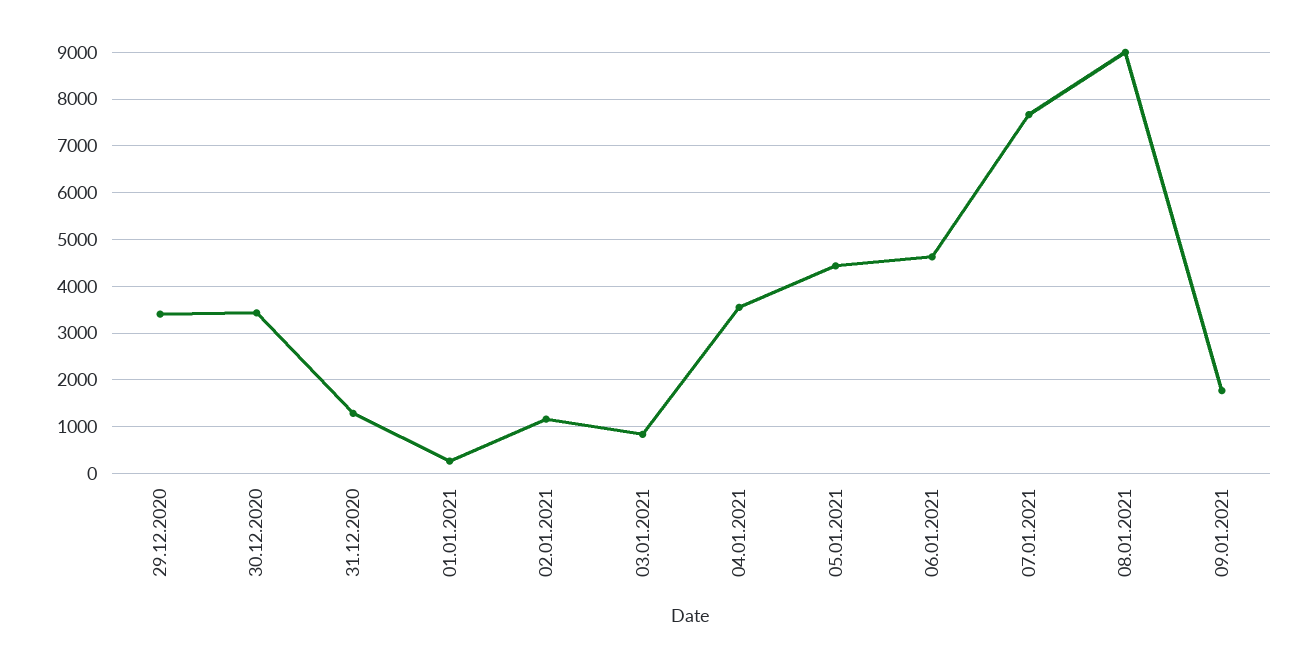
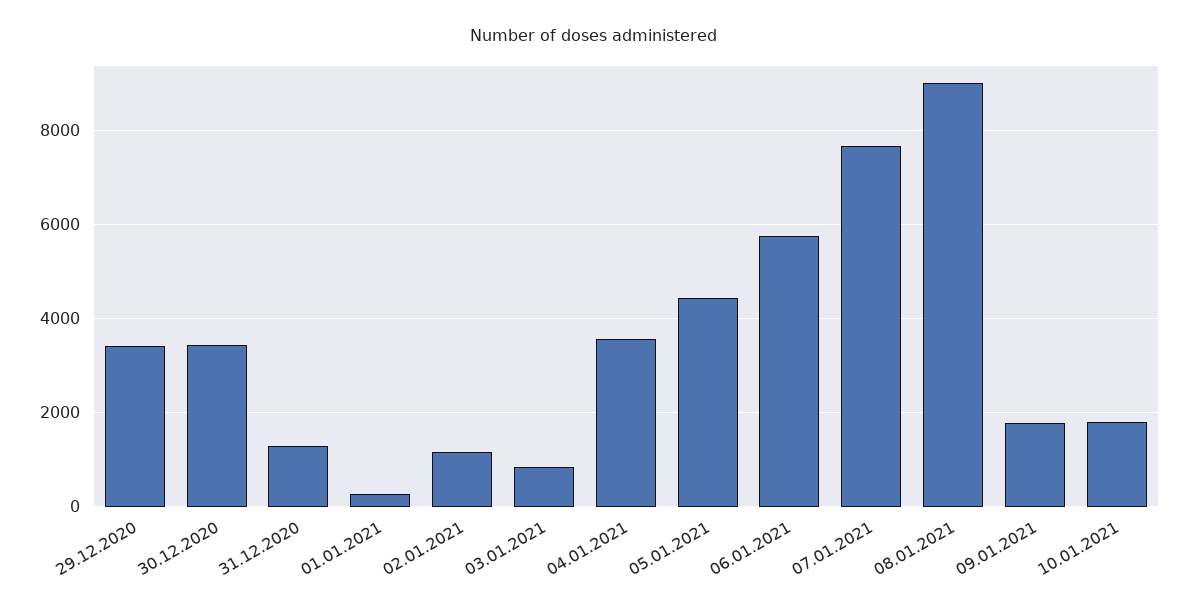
06.01.2021: 4600 -> 5800
10.01.2021: none -> 1800

